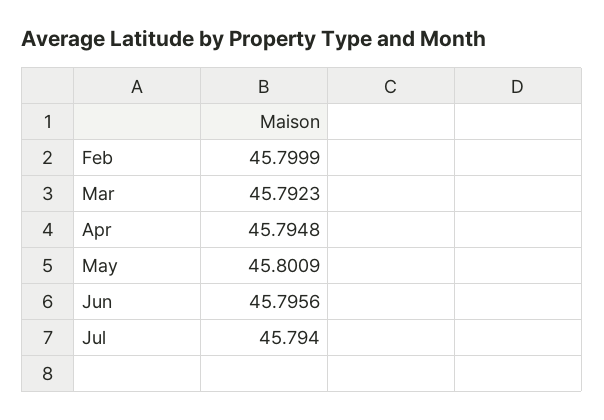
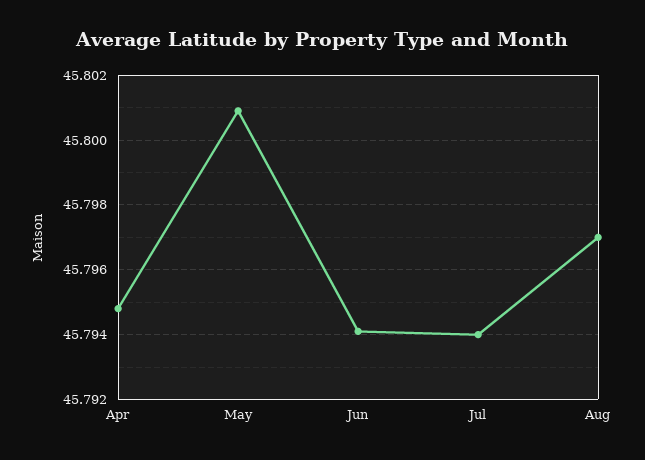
Feb: 45.7999 -> none
Mar: 45.7923 -> none
Jun: 45.7956 -> 45.794
Aug: none -> 45.797

